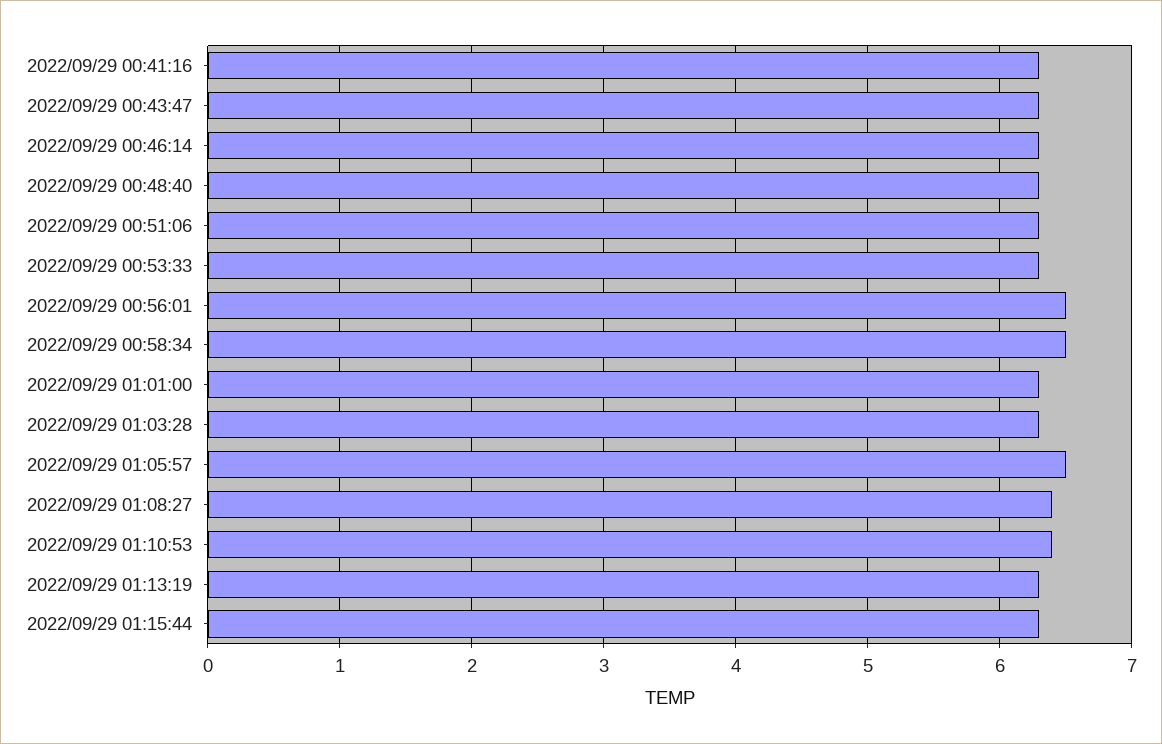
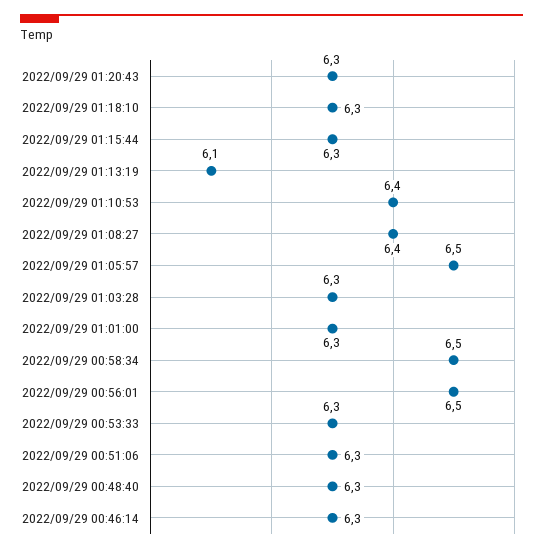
2022/09/29 00:41:16: 6.3 -> none
2022/09/29 00:43:47: 6.3 -> none
2022/09/29 01:13:19: 6.3 -> 6.1
2022/09/29 01:20:43: none -> 6.3
2022/09/29 01:18:10: none -> 6.3

